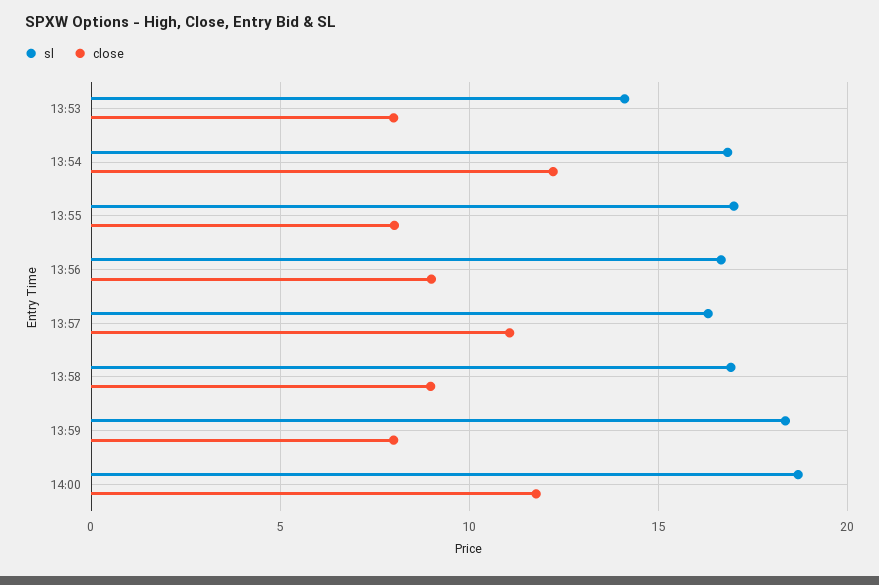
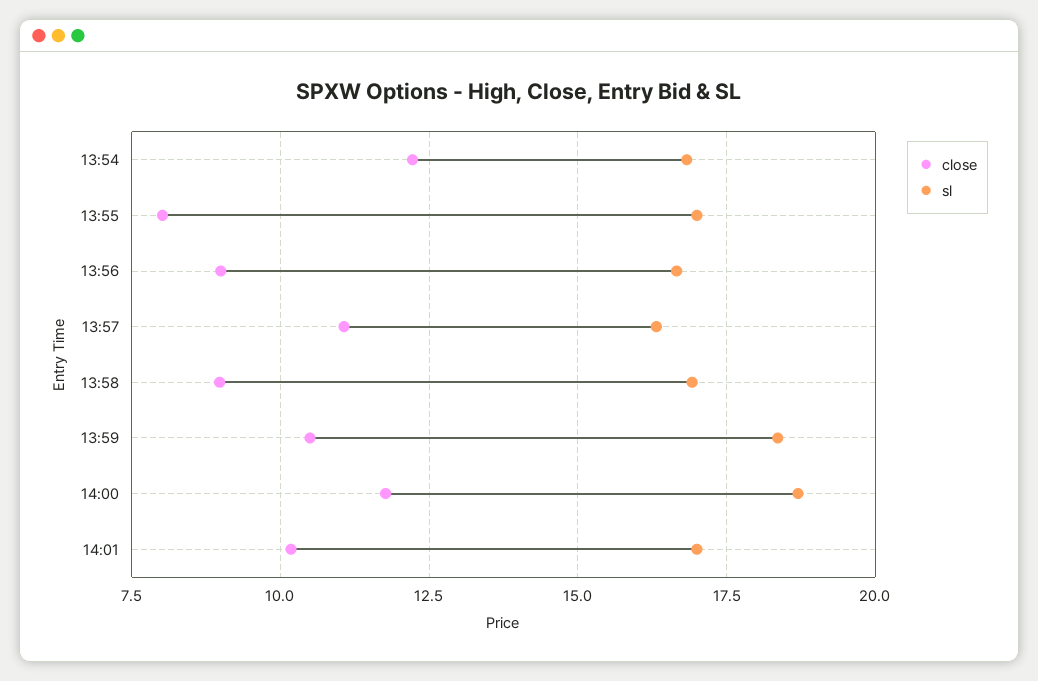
sl, 13:53: 14 -> none
close, 13:53: 8 -> none
close, 13:59: 8 -> 10.5
close, 14:01: none -> 10.25
sl, 14:01: none -> 17

